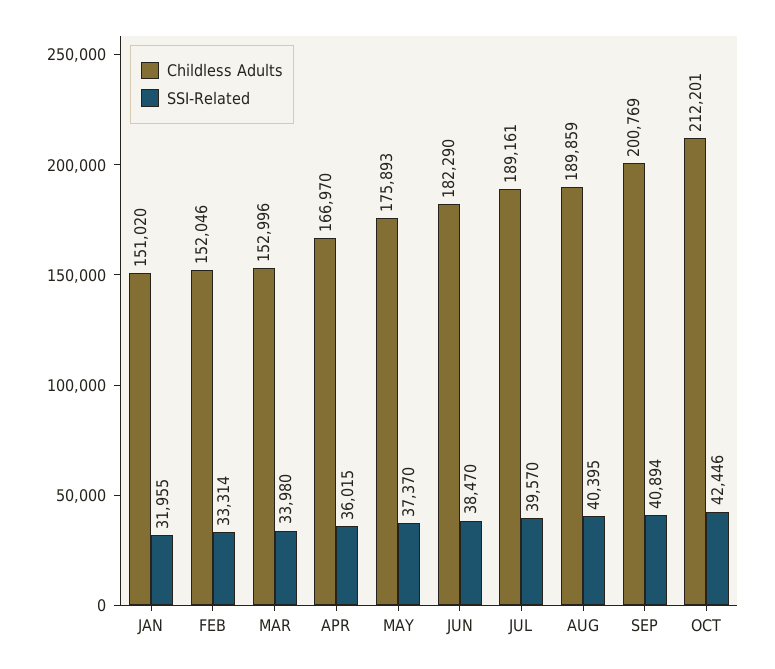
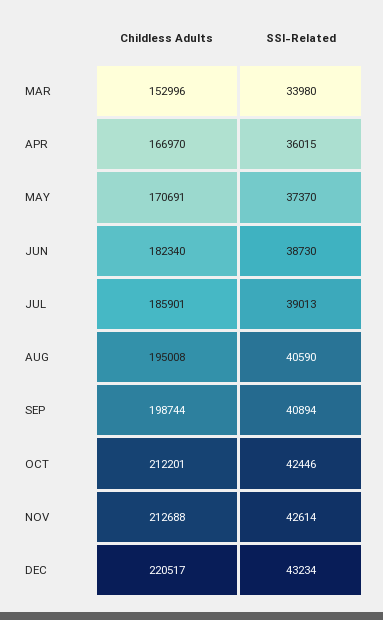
Childless Adults, JAN: 151020 -> none
SSI-Related, JAN: 31955 -> none
Childless Adults, FEB: 152046 -> none
SSI-Related, FEB: 33314 -> none
Childless Adults, MAY: 175893 -> 170691
Childless Adults, JUN: 182290 -> 182340
SSI-Related, JUN: 38470 -> 38730
Childless Adults, JUL: 189161 -> 185901
SSI-Related, JUL: 39570 -> 39013
Childless Adults, AUG: 189859 -> 195008
SSI-Related, AUG: 40395 -> 40590
Childless Adults, SEP: 200769 -> 198744
Childless Adults, NOV: none -> 212688
SSI-Related, NOV: none -> 42614
Childless Adults, DEC: none -> 220517
SSI-Related, DEC: none -> 43234

